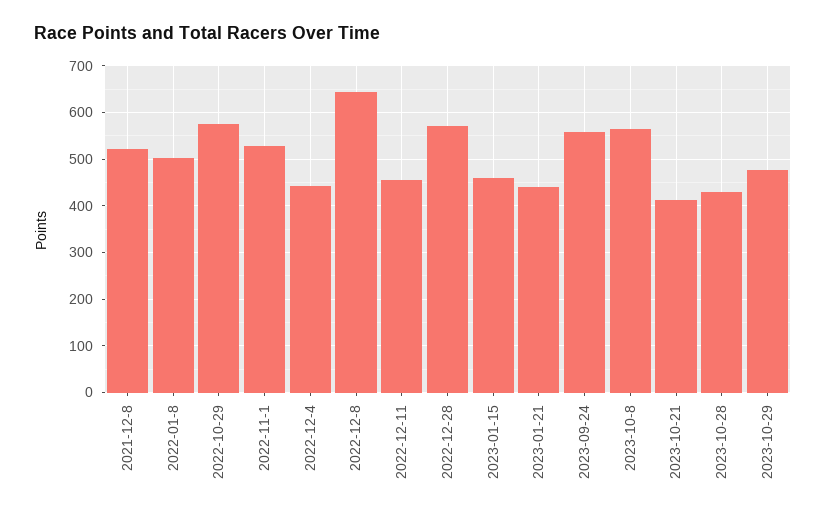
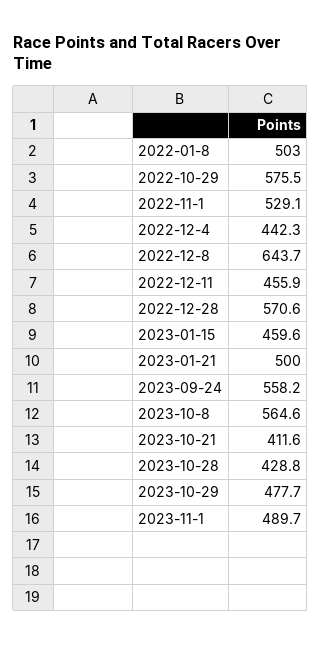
2021-12-8: 520 -> none
2023-01-21: 440 -> 500
2023-11-1: none -> 489.7

